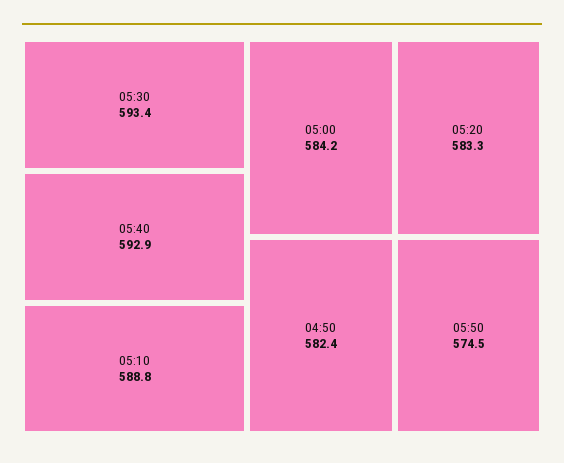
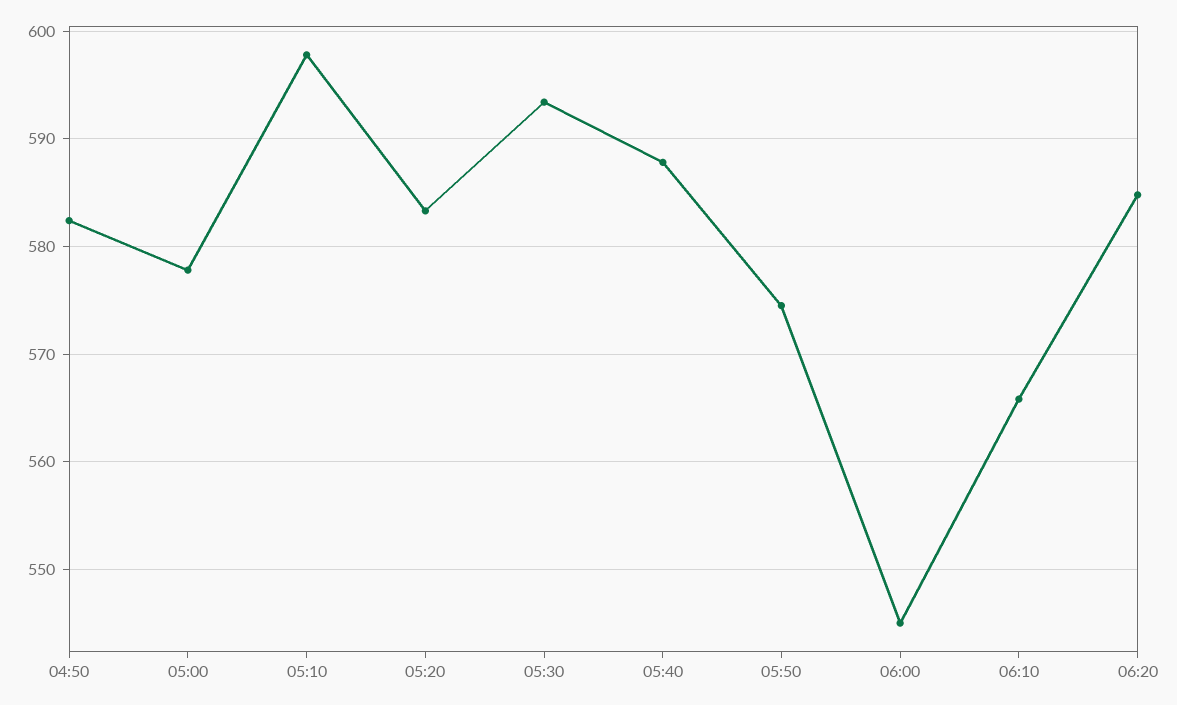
05:40: 592.9 -> 588
05:10: 588.8 -> 598
05:00: 584.2 -> 578
06:00: none -> 545
06:10: none -> 566
06:20: none -> 585

